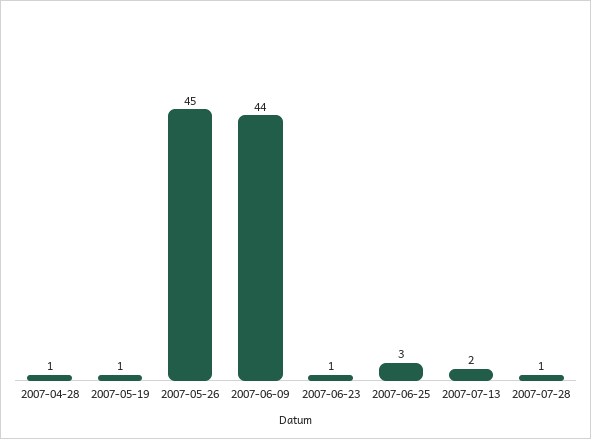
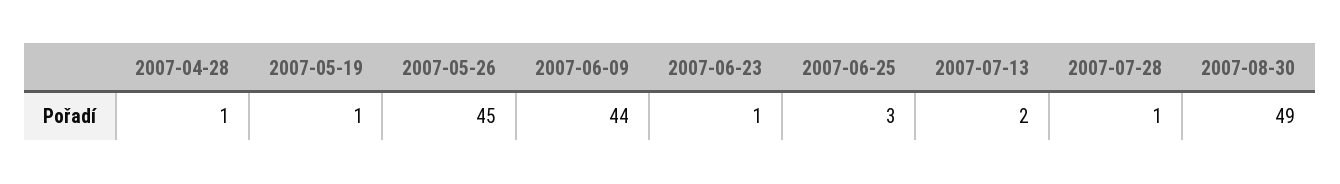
2007-08-30: none -> 49

